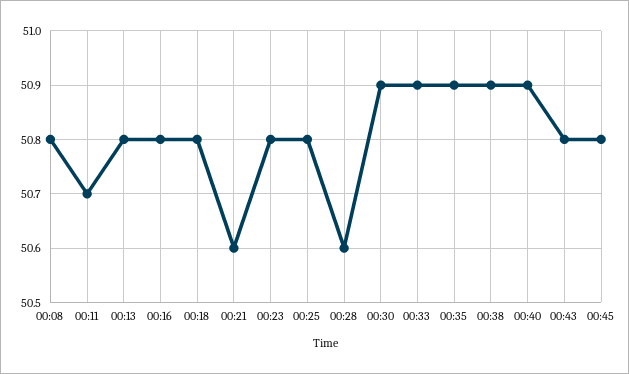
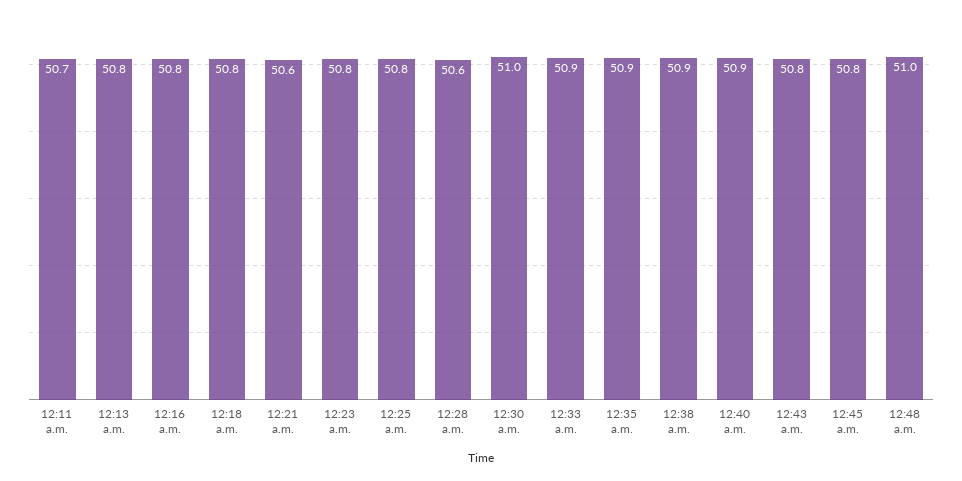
00:08: 50.8 -> none
00:30: 50.9 -> 51
12:48 a.m.: none -> 51

